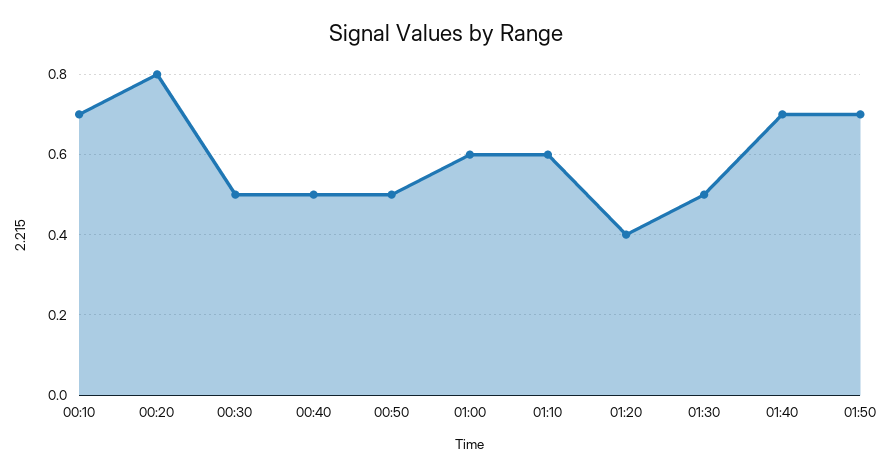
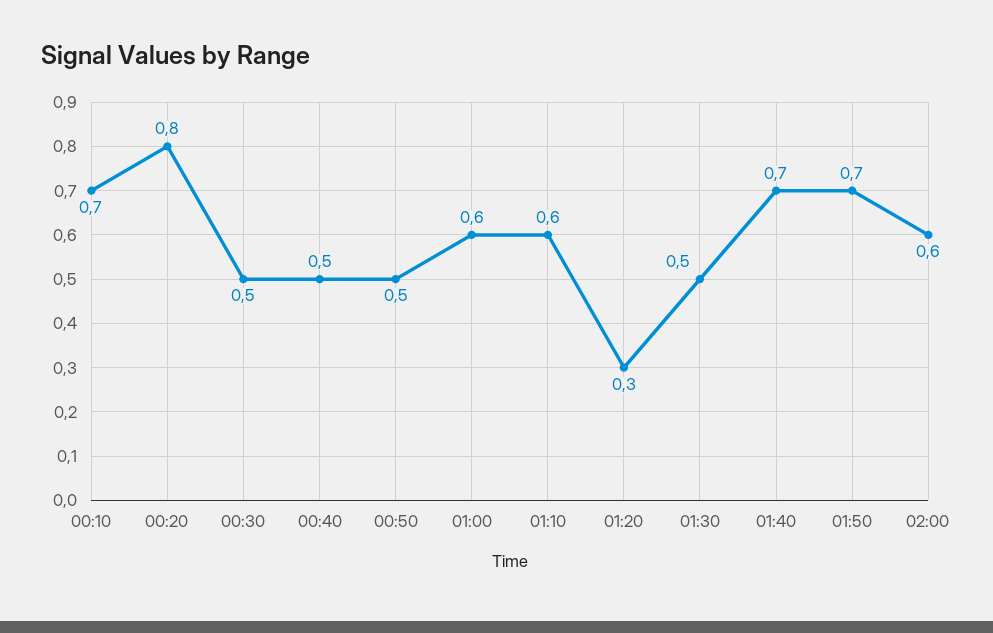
01:20: 0.4 -> 0.3
02:00: none -> 0.6

